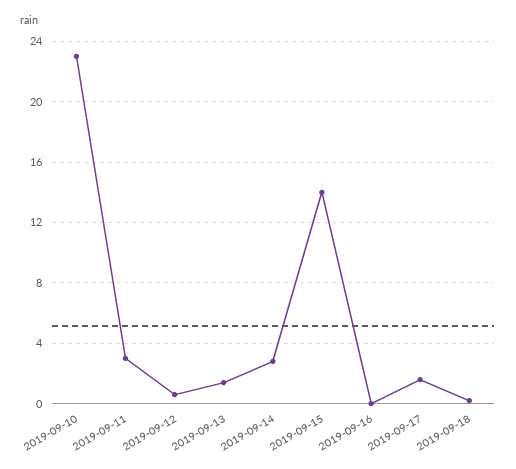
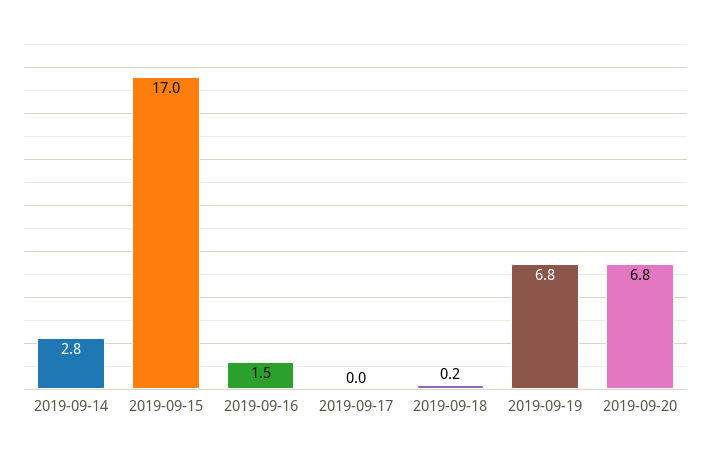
2019-09-10: 23 -> none
2019-09-11: 3 -> none
2019-09-12: 0.5 -> none
2019-09-13: 1.5 -> none
2019-09-15: 14 -> 17
2019-09-16: 0 -> 1.5
2019-09-17: 1.5 -> 0
2019-09-19: none -> 6.8
2019-09-20: none -> 6.8

